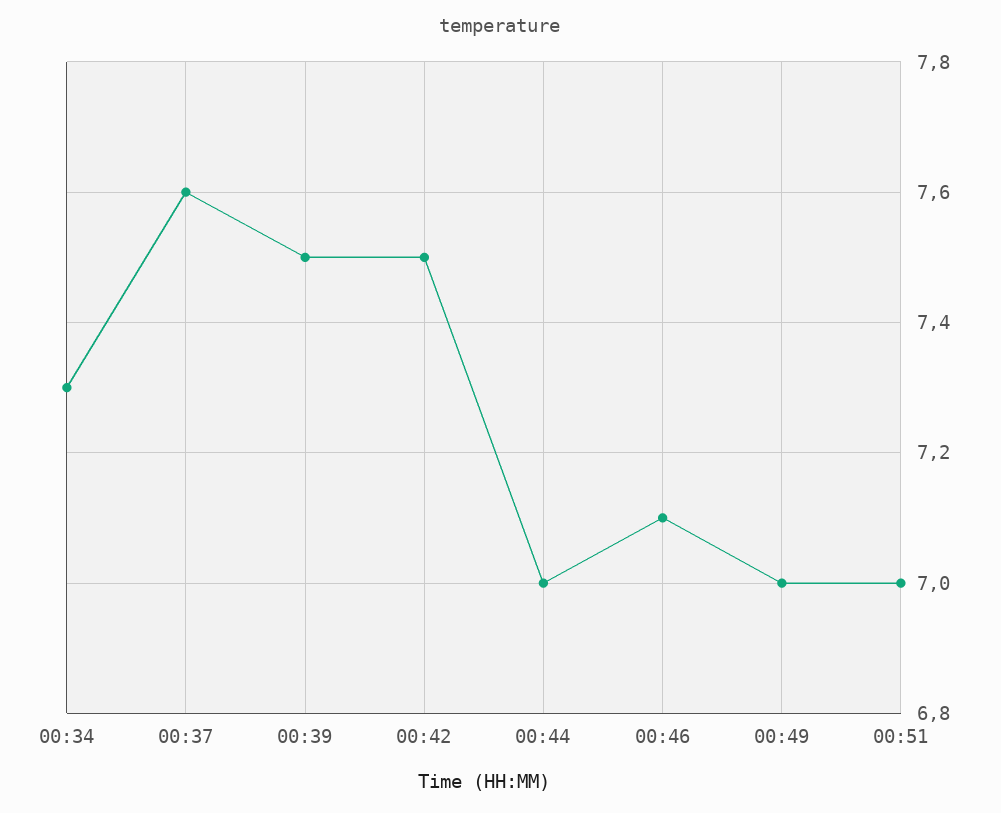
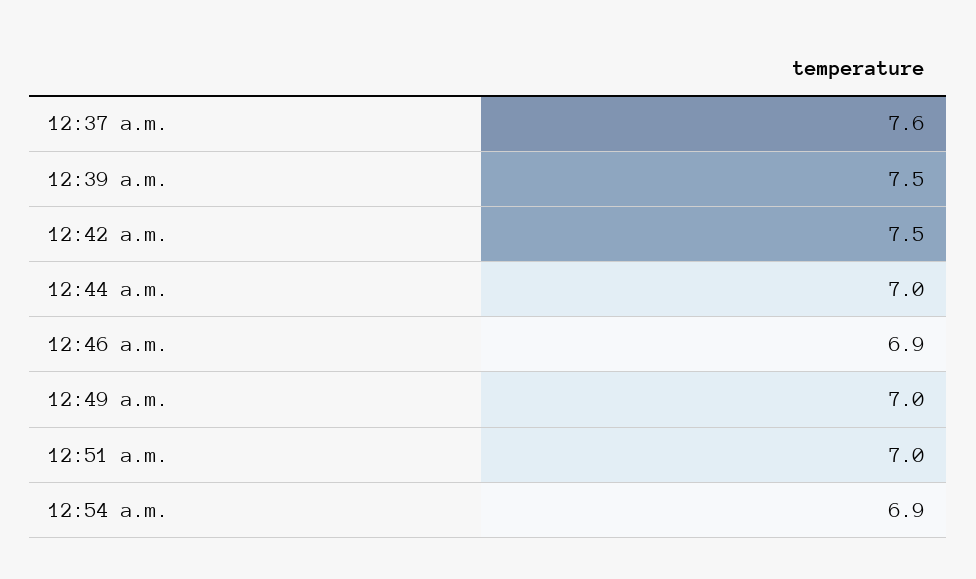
00:34: 7.3 -> none
00:46: 7.1 -> 6.9
12:54 a.m.: none -> 6.9

